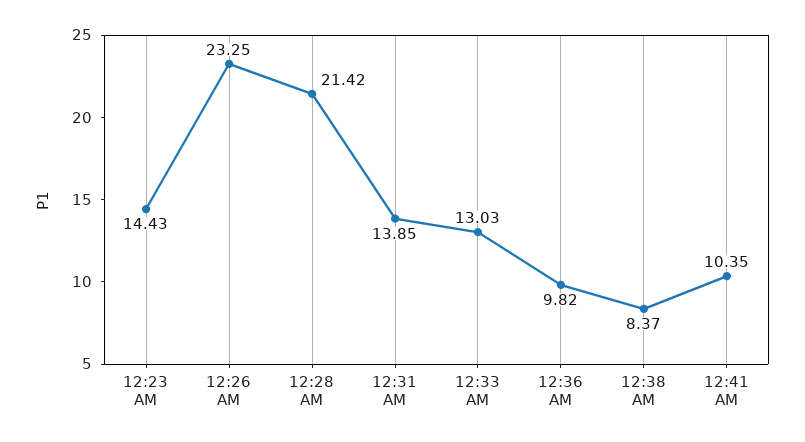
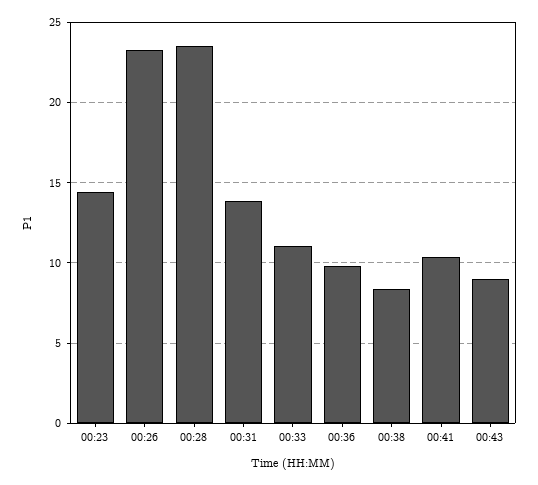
12:28 AM: 21.42 -> 23.5
12:33 AM: 13.03 -> 11
00:43: none -> 9

